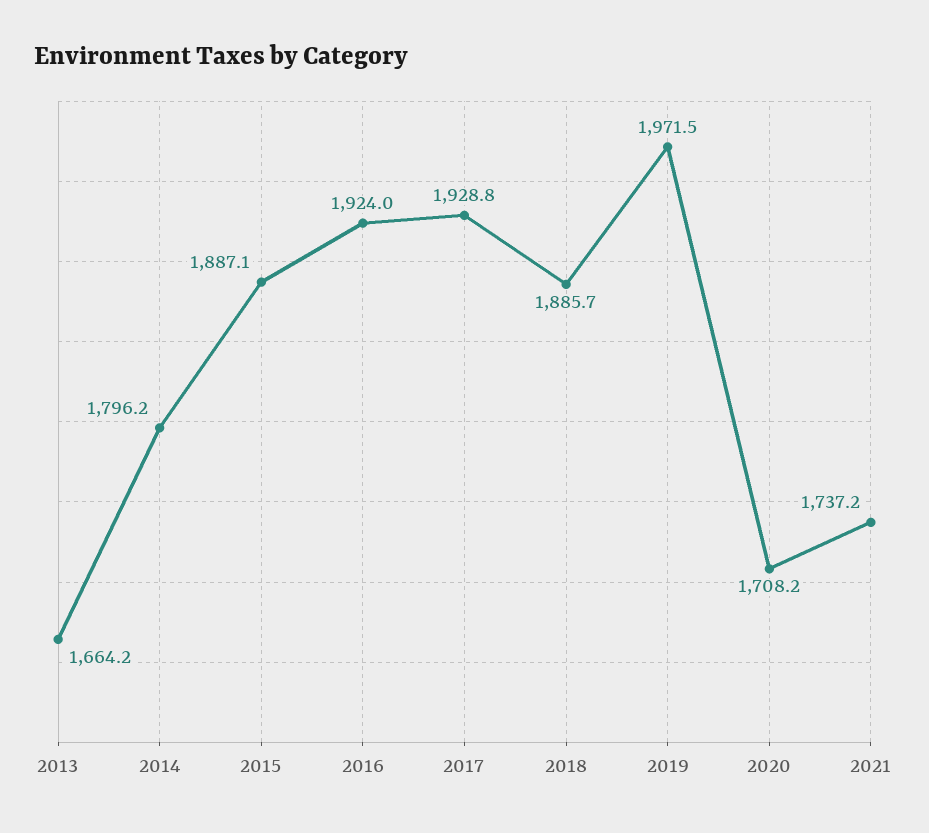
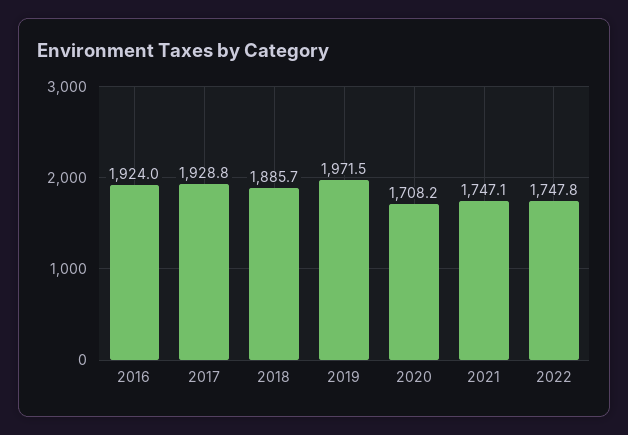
2013: 1664.2 -> none
2014: 1796.2 -> none
2015: 1887.1 -> none
2021: 1737.2 -> 1747.1
2022: none -> 1747.8

